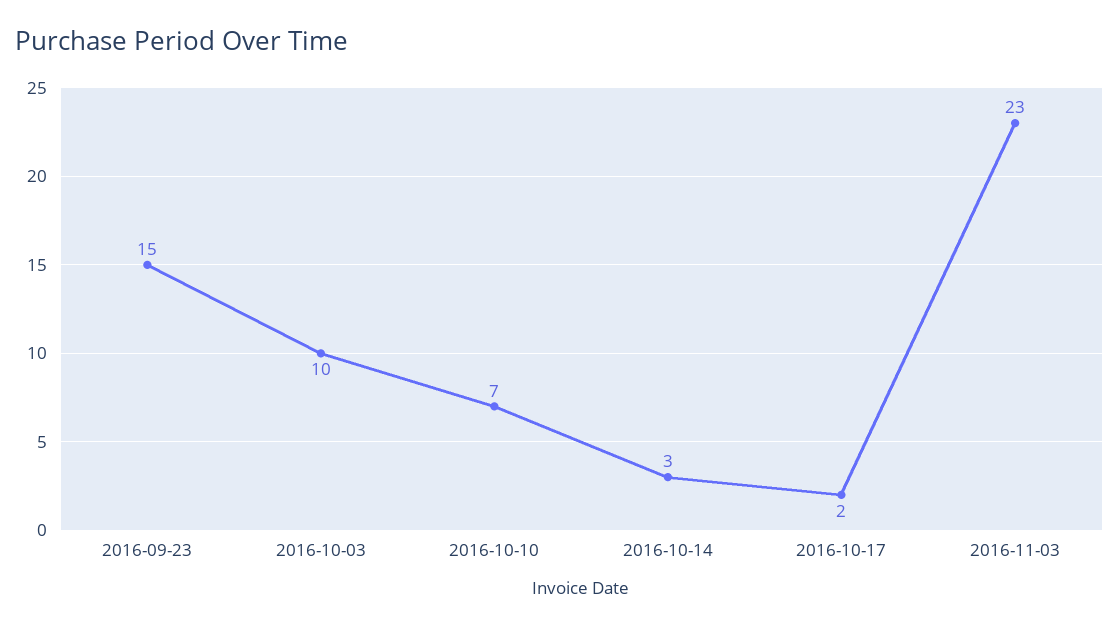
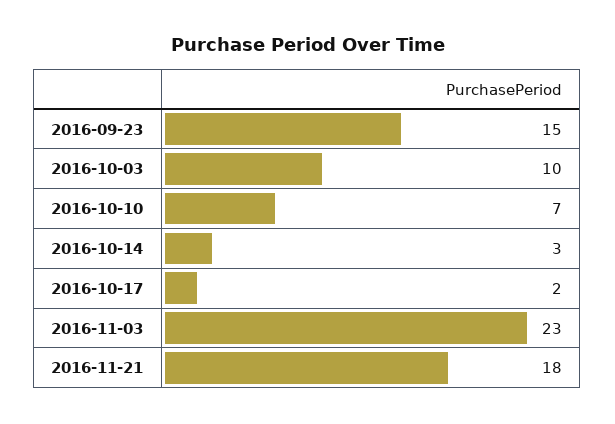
2016-11-21: none -> 18

